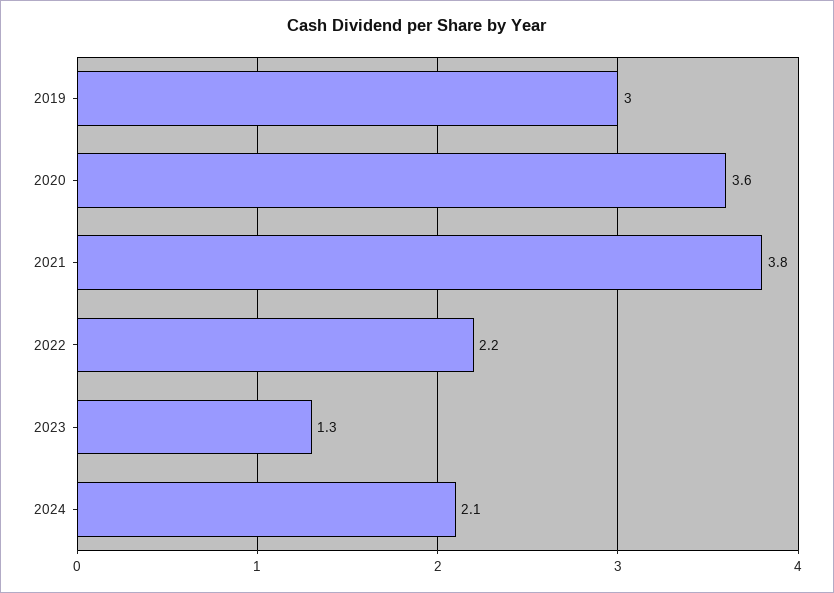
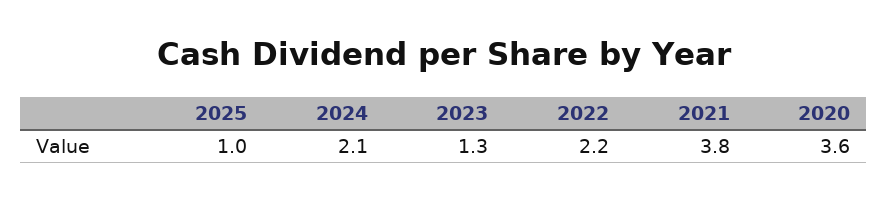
2019: 3 -> none
2025: none -> 1

